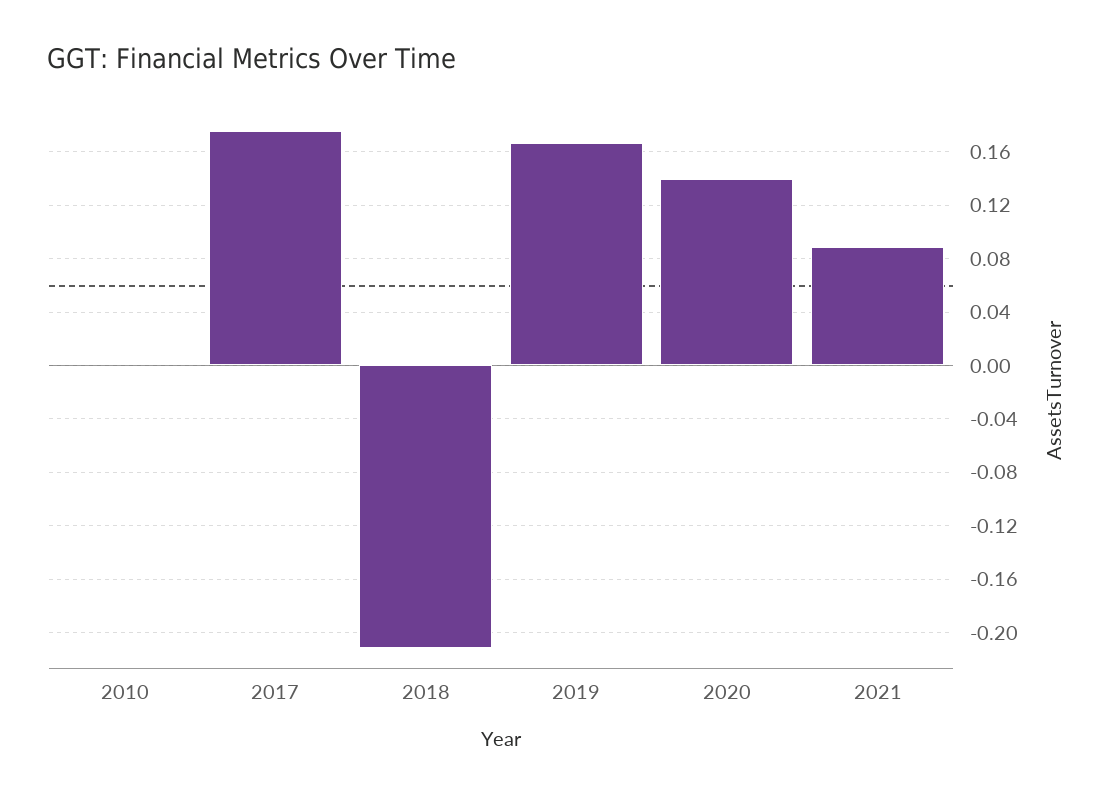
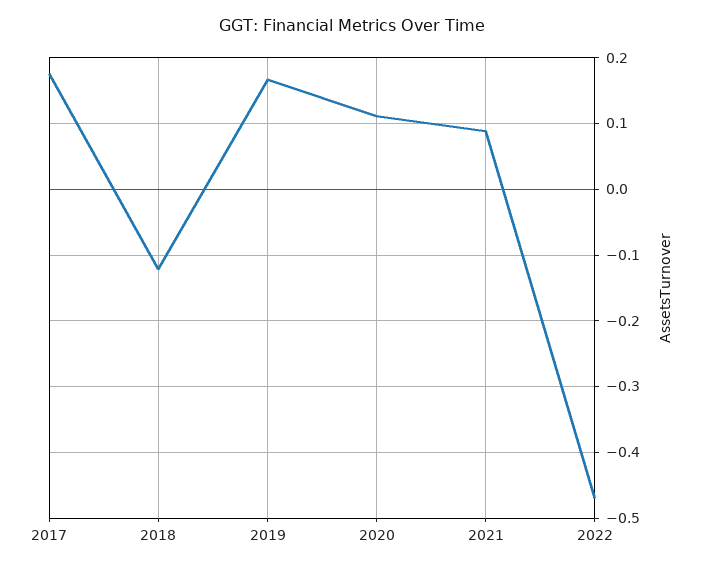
2010: 0 -> none
2018: -0.21 -> -0.12
2020: 0.14 -> 0.11
2022: none -> -0.47

